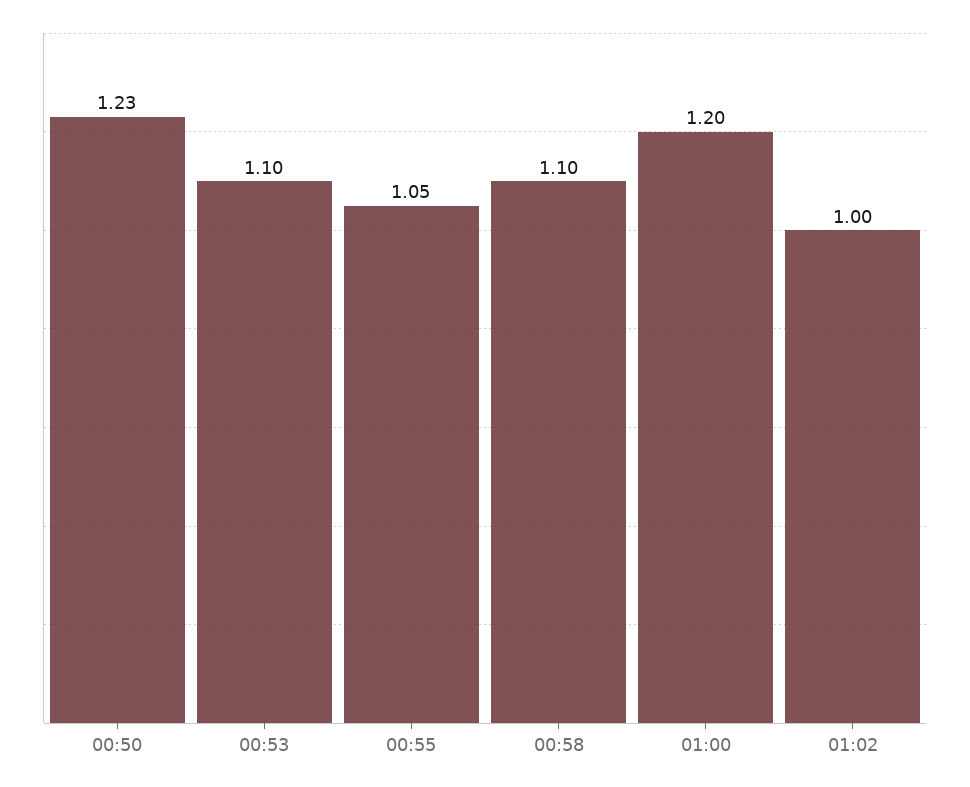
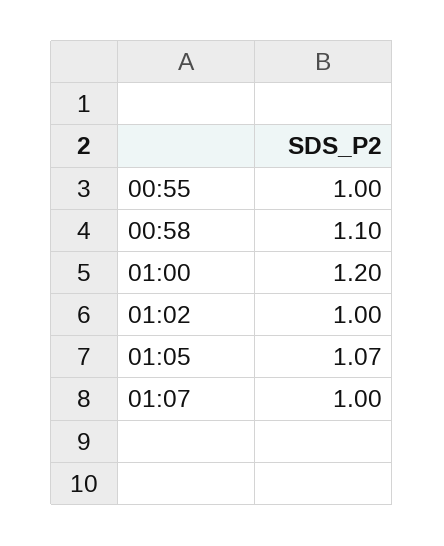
00:50: 1.23 -> none
00:53: 1.1 -> none
00:55: 1.05 -> 1
01:05: none -> 1.07
01:07: none -> 1

